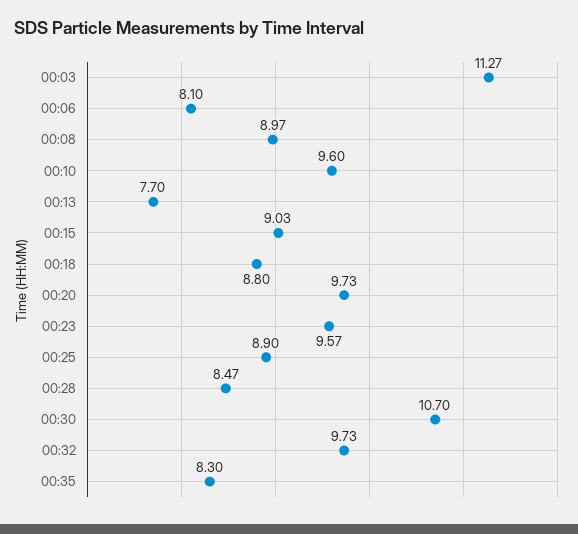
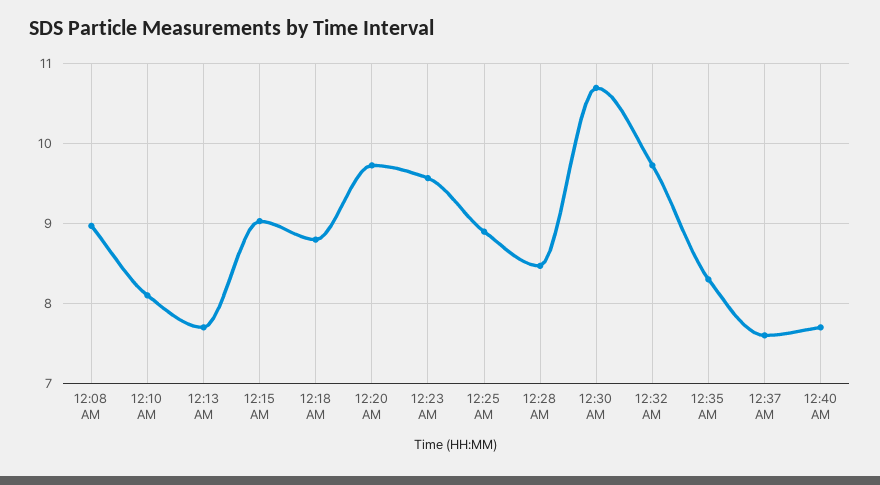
00:03: 11.27 -> none
00:06: 8.1 -> none
00:10: 9.6 -> 8.1
12:37 AM: none -> 7.6
12:40 AM: none -> 7.7

